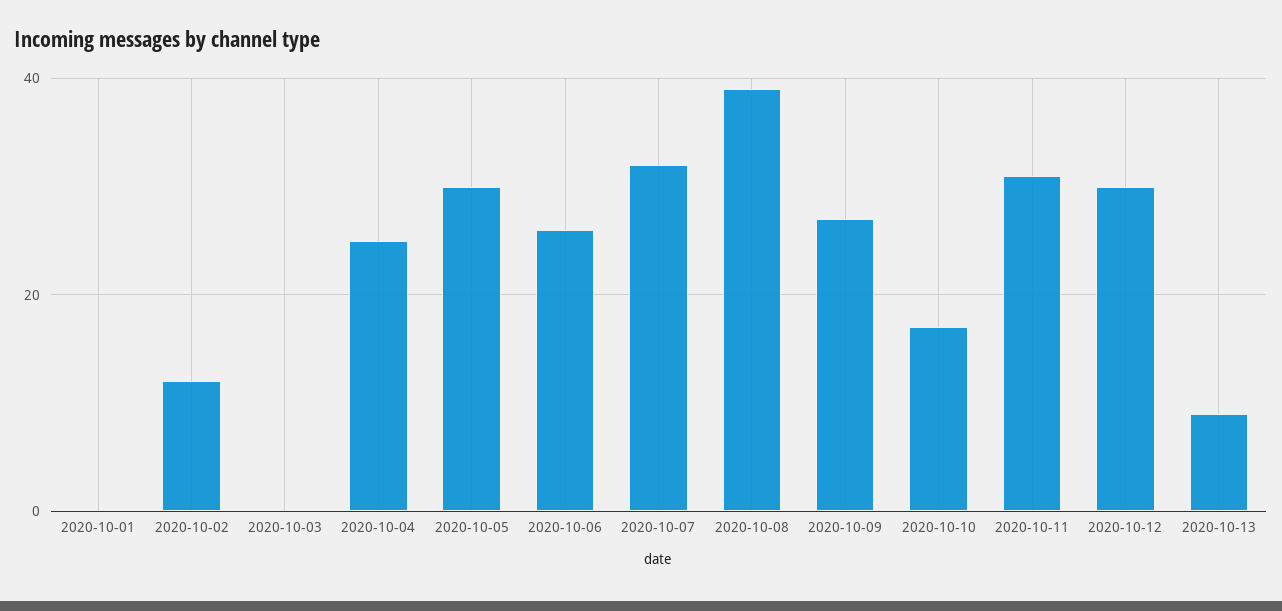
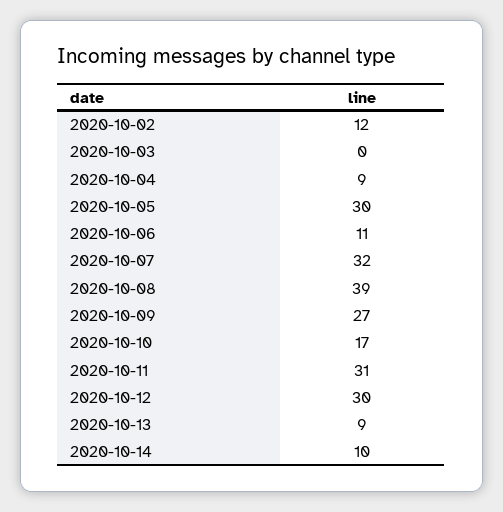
2020-10-01: 0 -> none
2020-10-04: 25 -> 9
2020-10-06: 25 -> 11
2020-10-14: none -> 10

